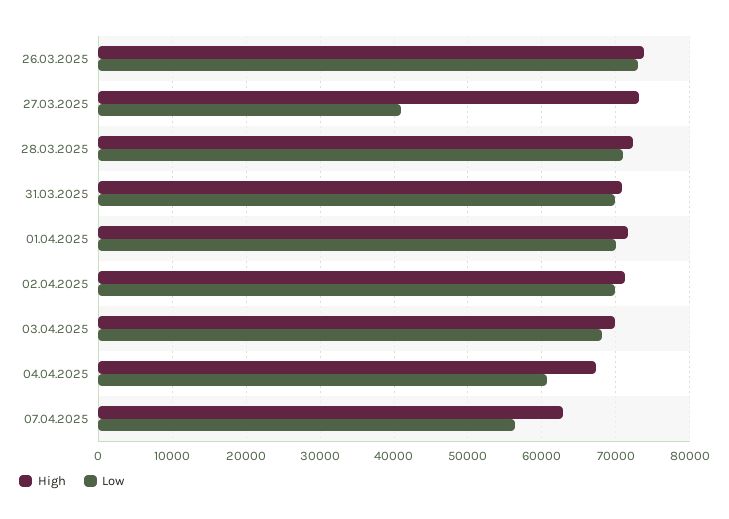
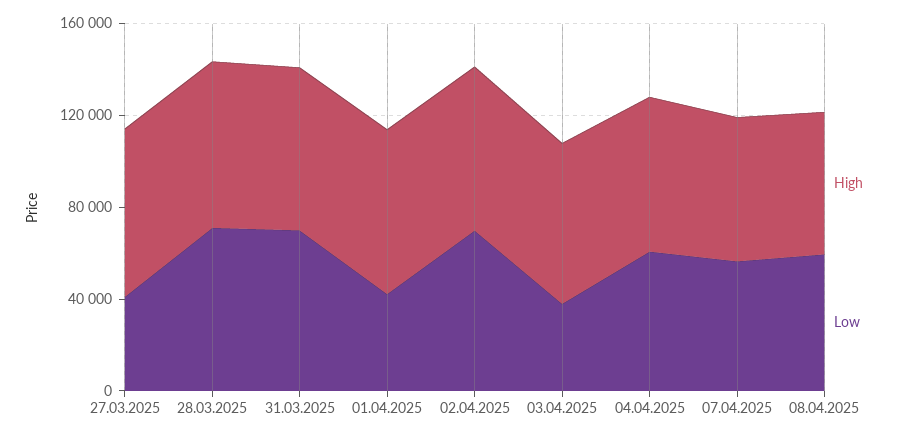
High, 26.03.2025: 74000 -> none
Low, 26.03.2025: 73000 -> none
Low, 01.04.2025: 70000 -> 40000
Low, 03.04.2025: 68000 -> 40000
High, 08.04.2025: none -> 60000
Low, 08.04.2025: none -> 60000

